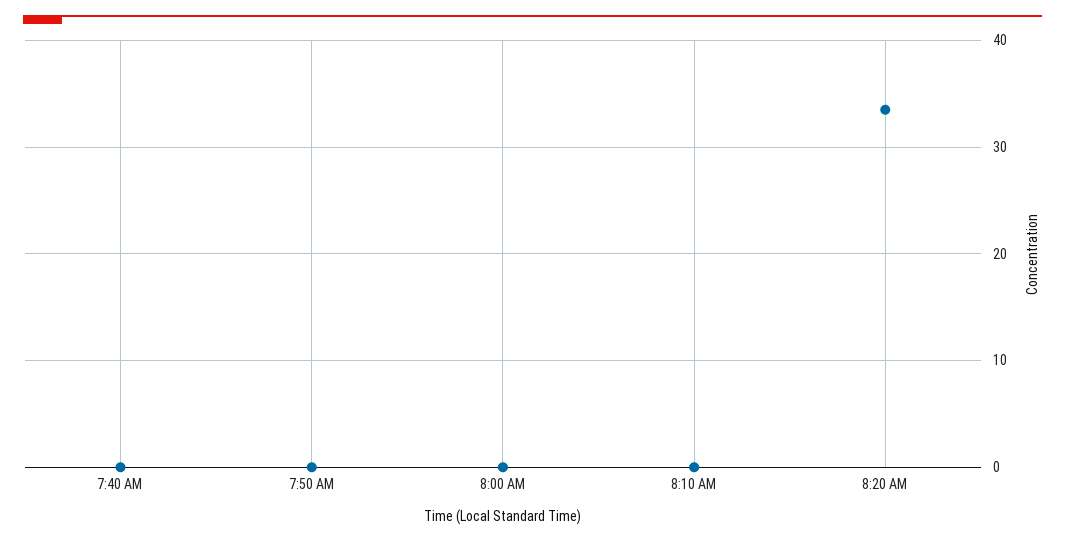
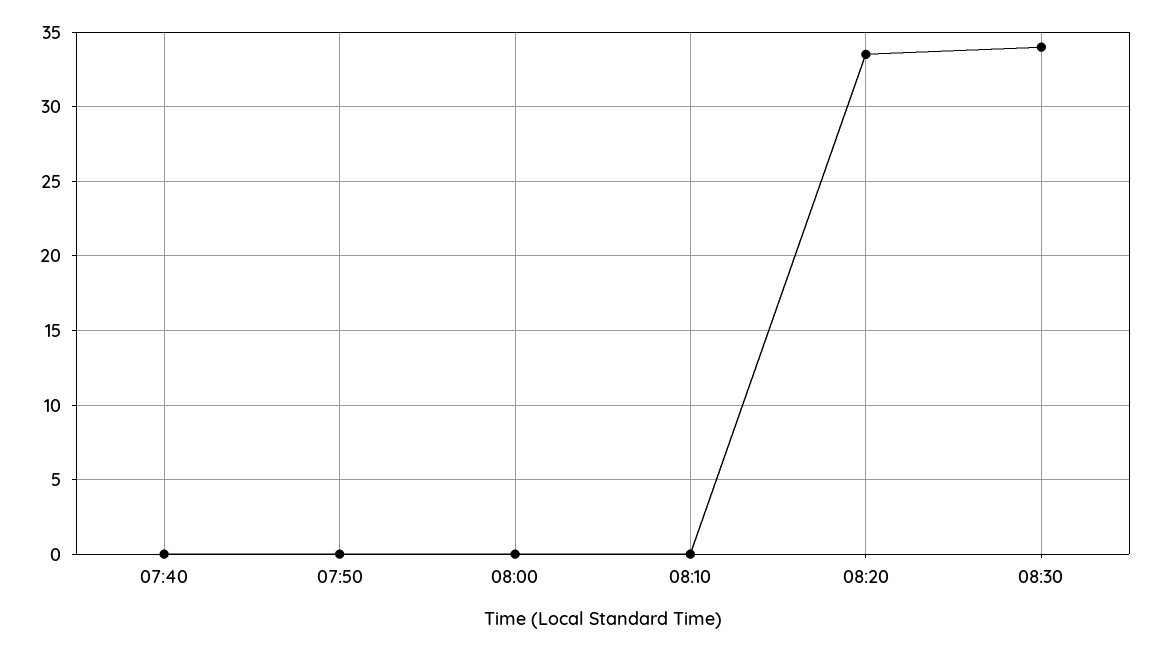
08:30: none -> 34

